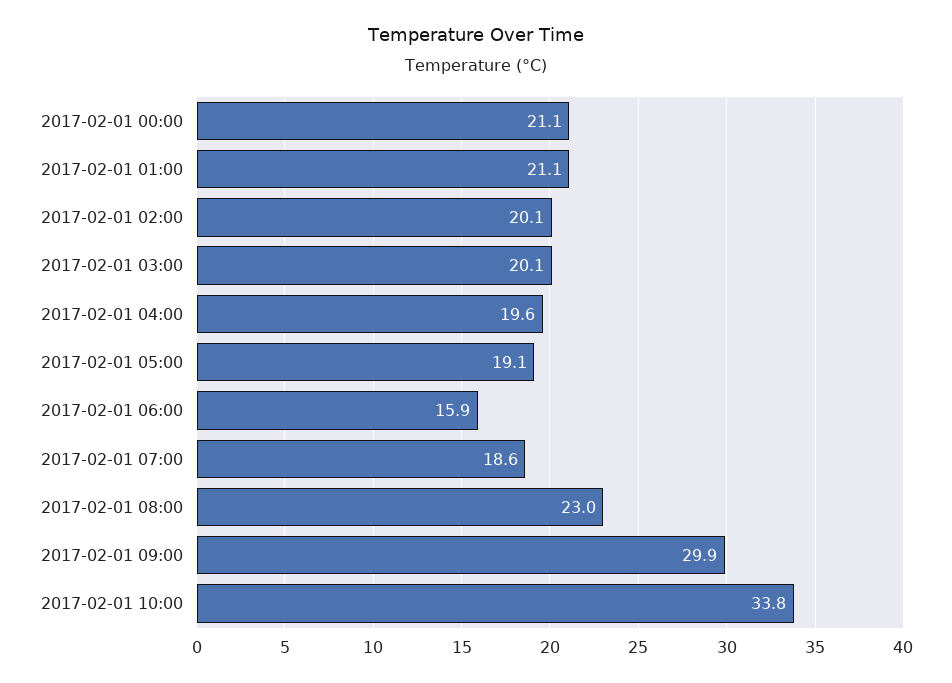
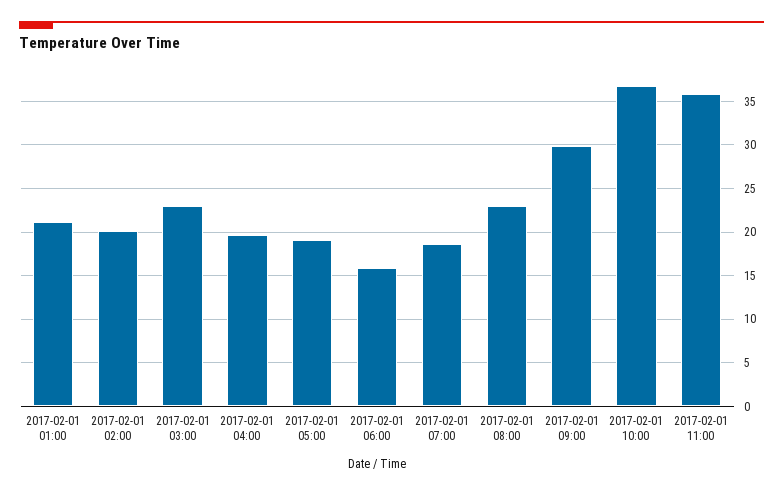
2017-02-01 00:00: 21.1 -> none
2017-02-01 03:00: 20.1 -> 23
2017-02-01 10:00: 33.8 -> 37
2017-02-01 11:00: none -> 36

